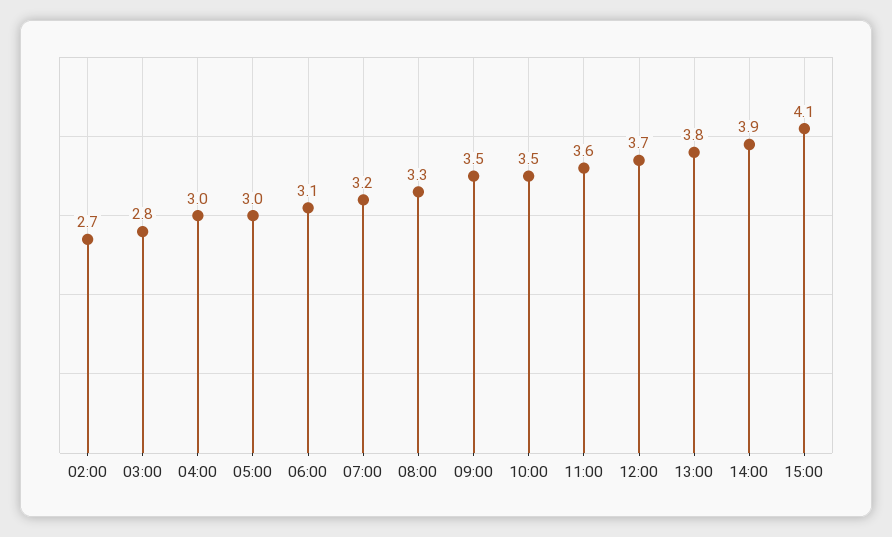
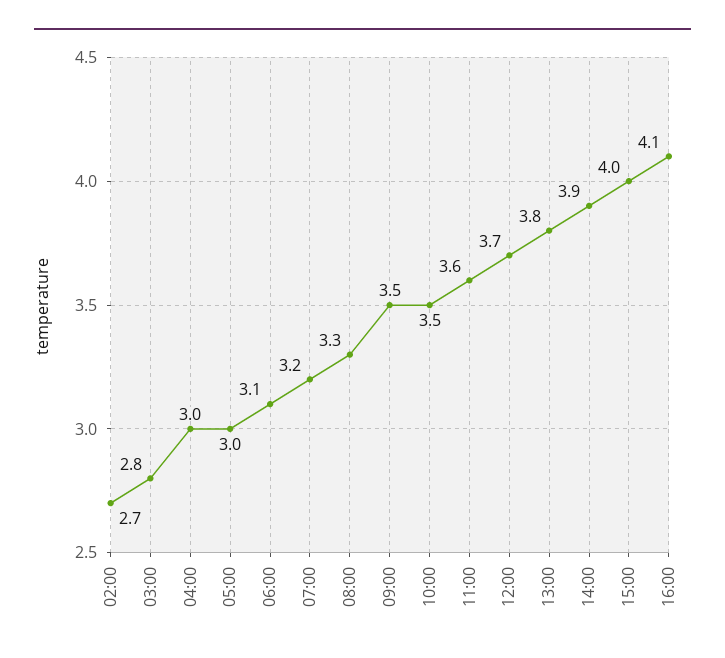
15:00: 4.1 -> 4
16:00: none -> 4.1

